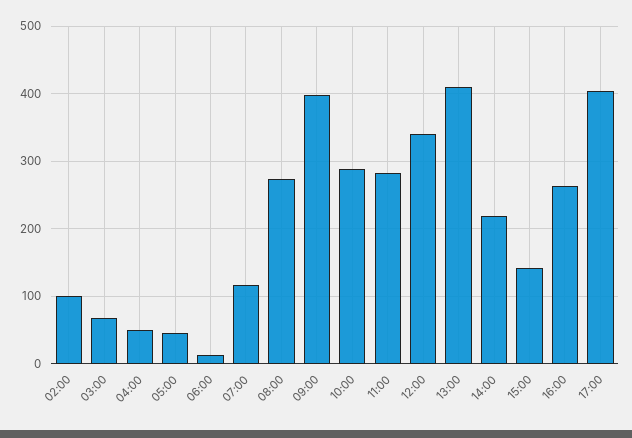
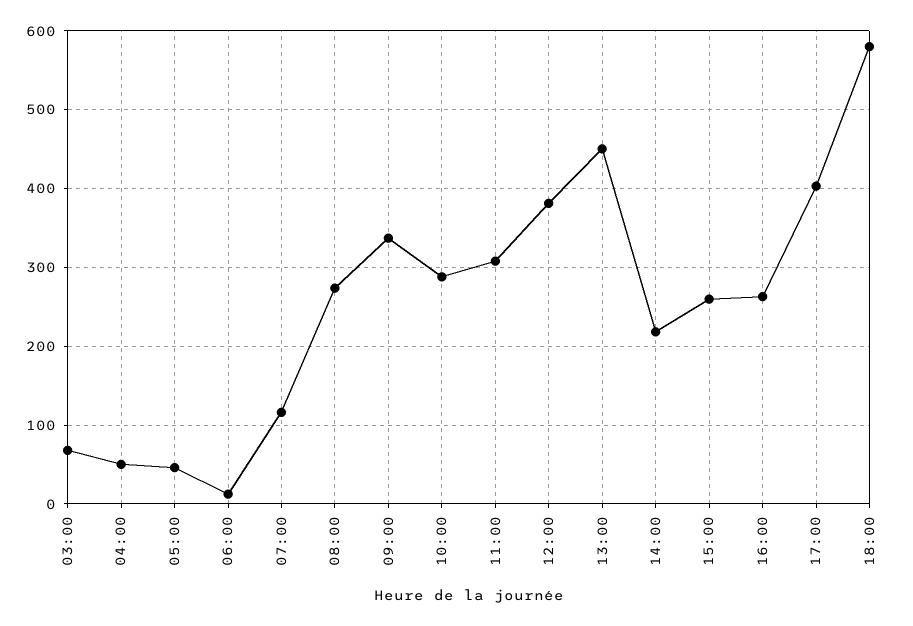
02:00: 100 -> none
09:00: 400 -> 340
11:00: 280 -> 310
12:00: 340 -> 380
13:00: 410 -> 450
15:00: 140 -> 260
18:00: none -> 580

